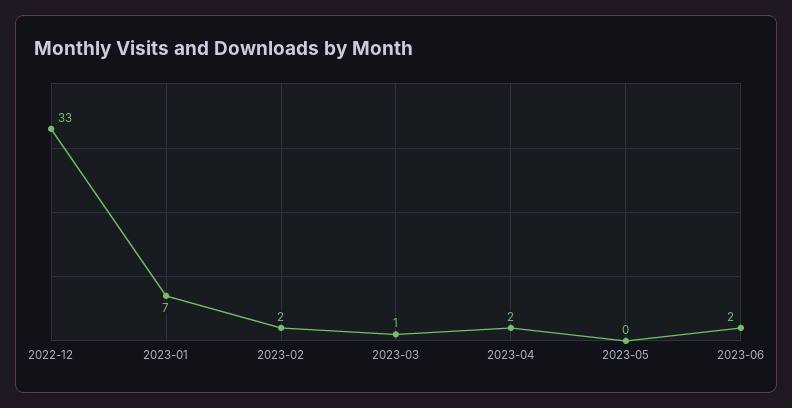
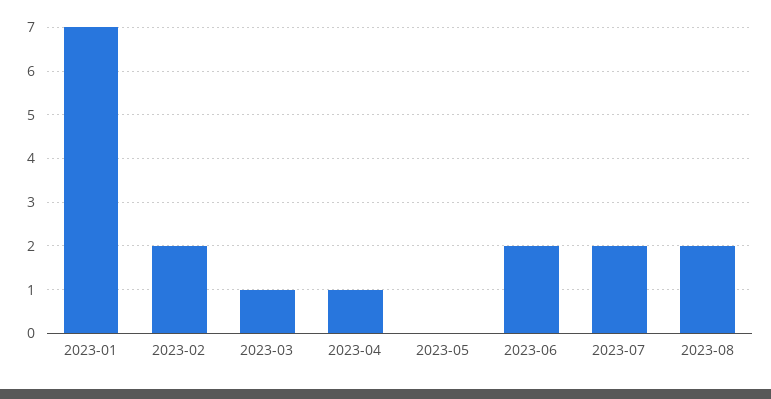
2022-12: 33 -> none
2023-04: 2 -> 1
2023-07: none -> 2
2023-08: none -> 2

